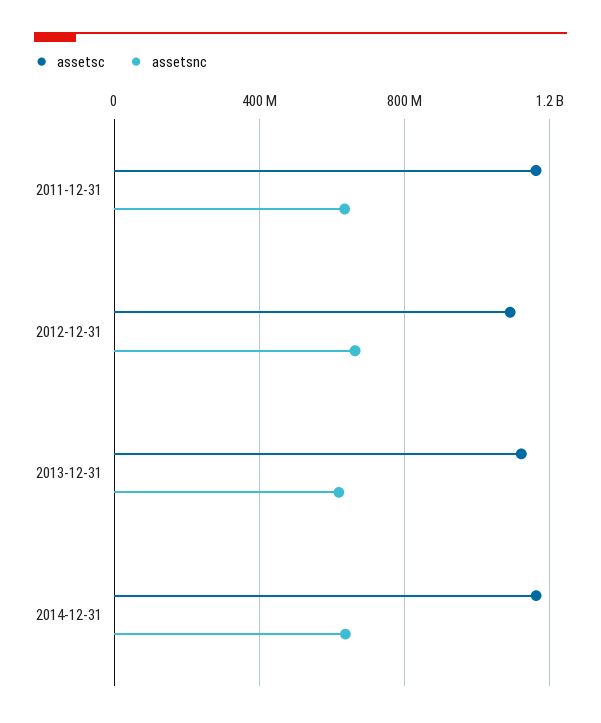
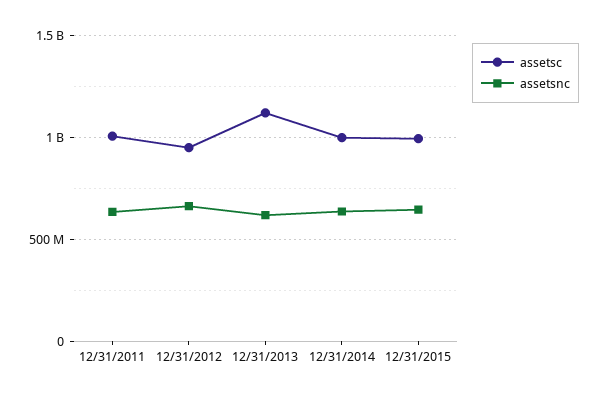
assetsc, 2011-12-31: 1150000000 -> 1000000000
assetsc, 2012-12-31: 1100000000 -> 950000000
assetsc, 2014-12-31: 1150000000 -> 1000000000
assetsc, 12/31/2015: none -> 1000000000
assetsnc, 12/31/2015: none -> 650000000

